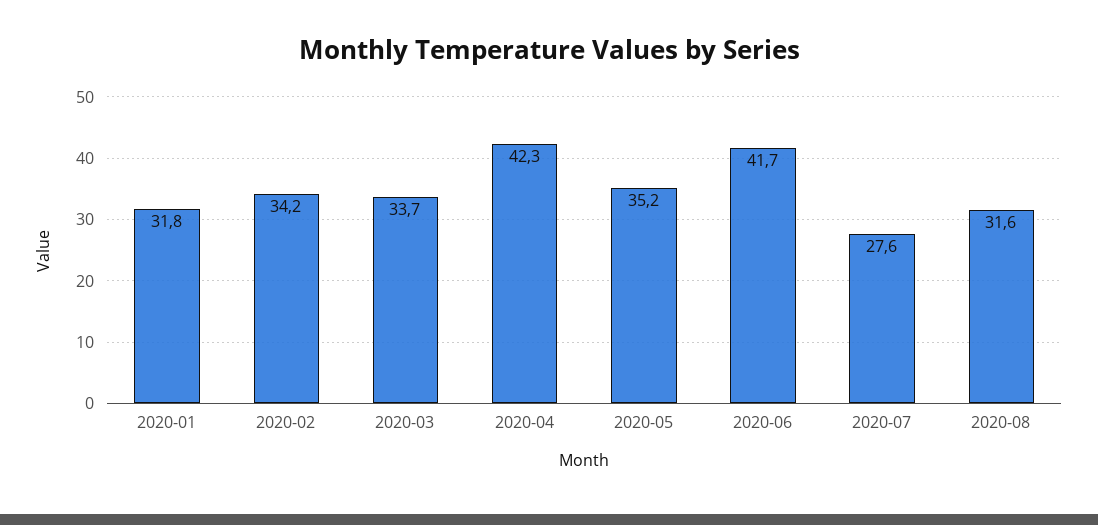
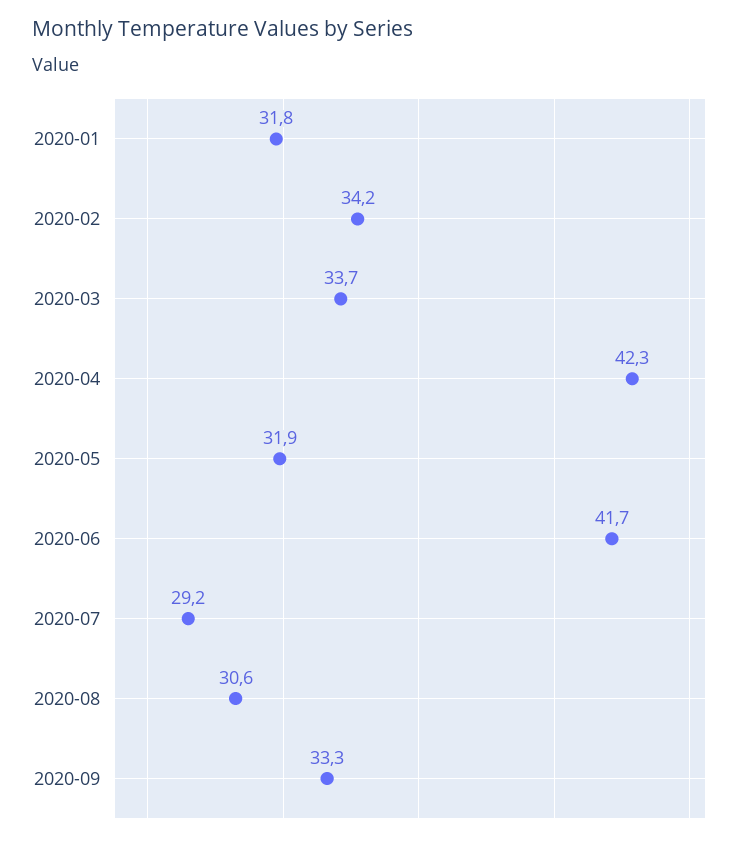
2020-05: 35.2 -> 31.9
2020-07: 27.6 -> 29.2
2020-08: 31.6 -> 30.6
2020-09: none -> 33.3

